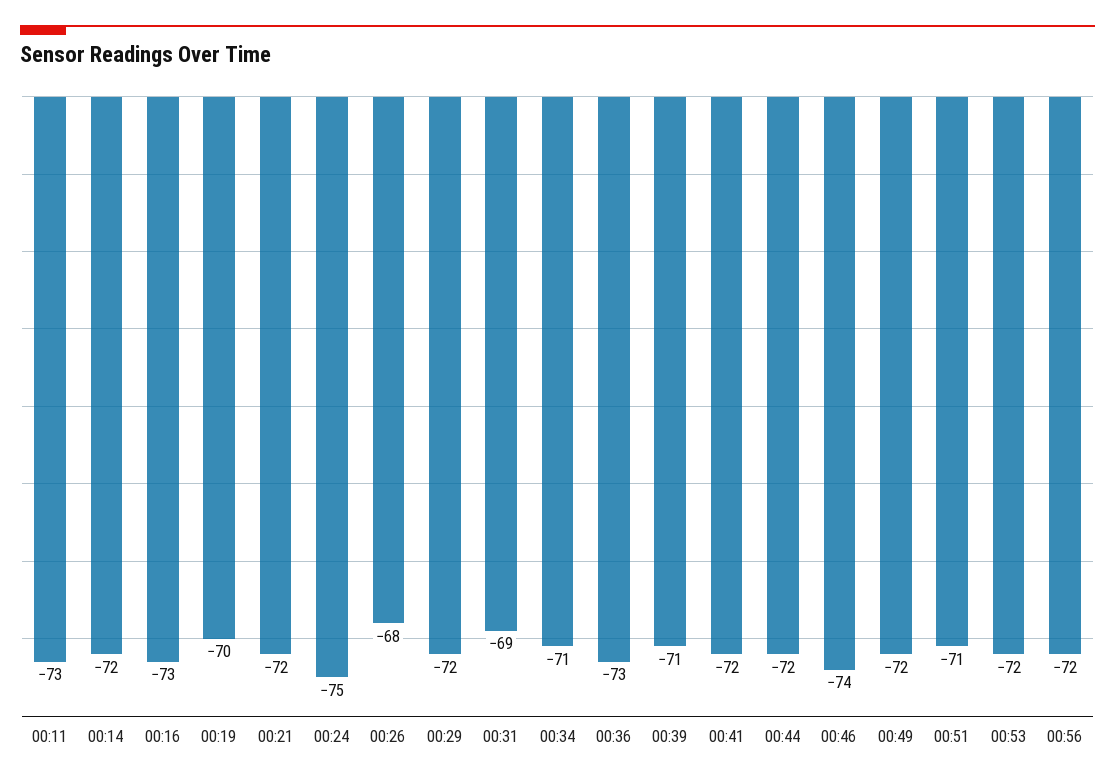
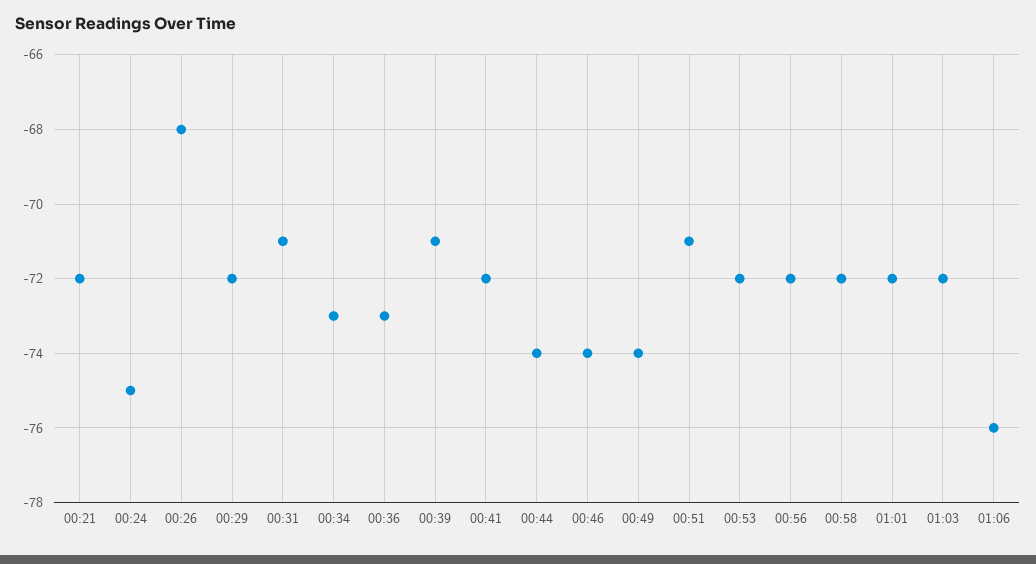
00:11: -73 -> none
00:14: -72 -> none
00:16: -73 -> none
00:19: -70 -> none
00:31: -69 -> -71
00:34: -71 -> -73
00:44: -72 -> -74
00:49: -72 -> -74
00:58: none -> -72
01:01: none -> -72
01:03: none -> -72
01:06: none -> -76

